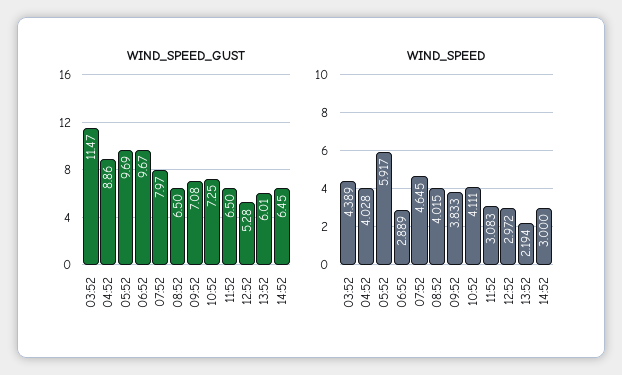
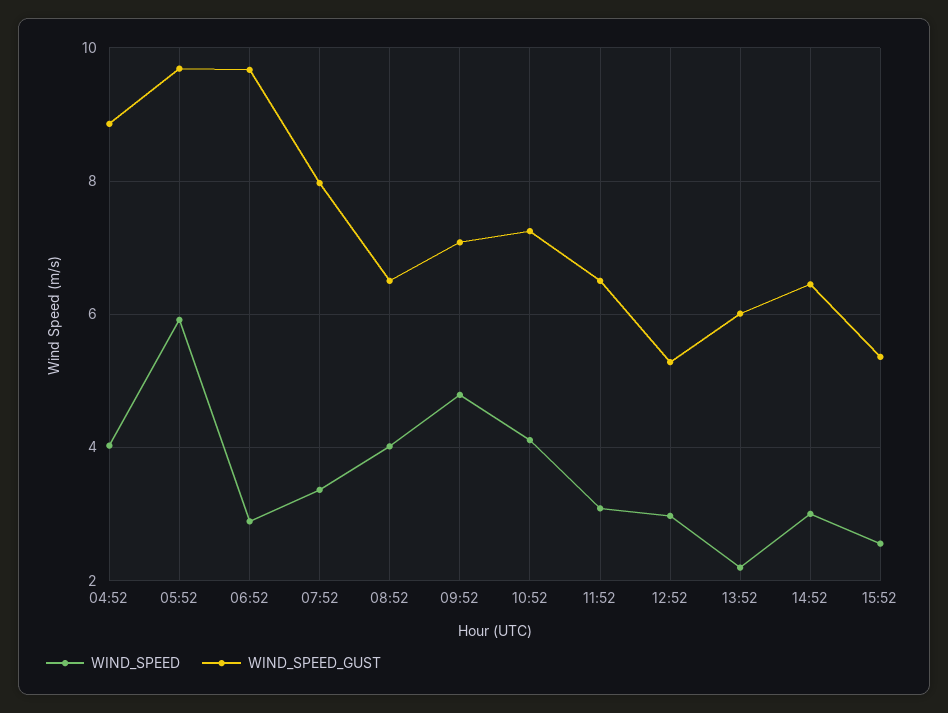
WIND_SPEED_GUST, 03:52: 11.47 -> none
WIND_SPEED, 03:52: 4.389 -> none
WIND_SPEED, 07:52: 4.645 -> 3.4
WIND_SPEED, 09:52: 3.833 -> 4.8
WIND_SPEED, 15:52: none -> 2.6
WIND_SPEED_GUST, 15:52: none -> 5.4

